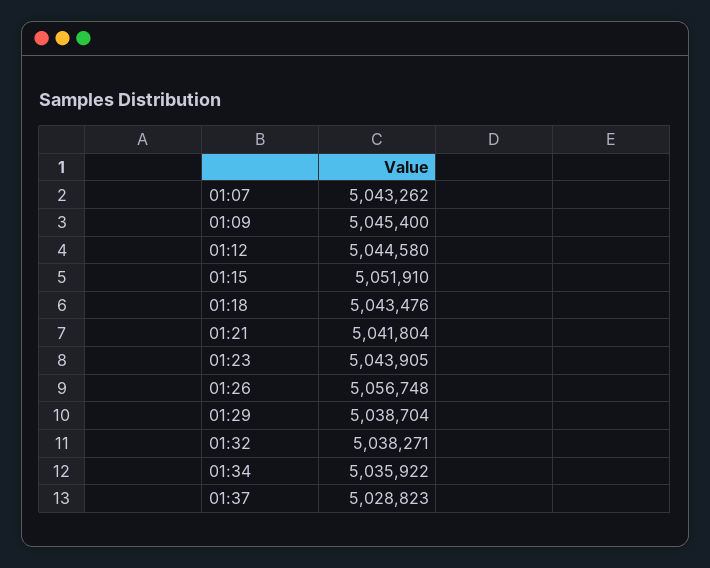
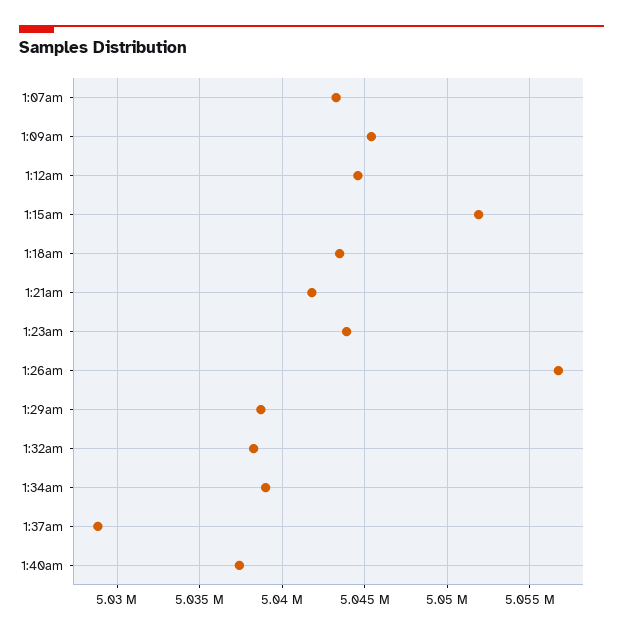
01:34: 5035922 -> 5039000
1:40am: none -> 5037500

